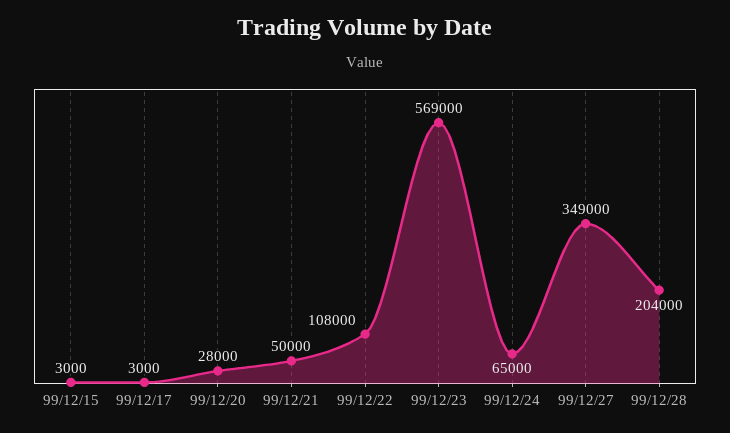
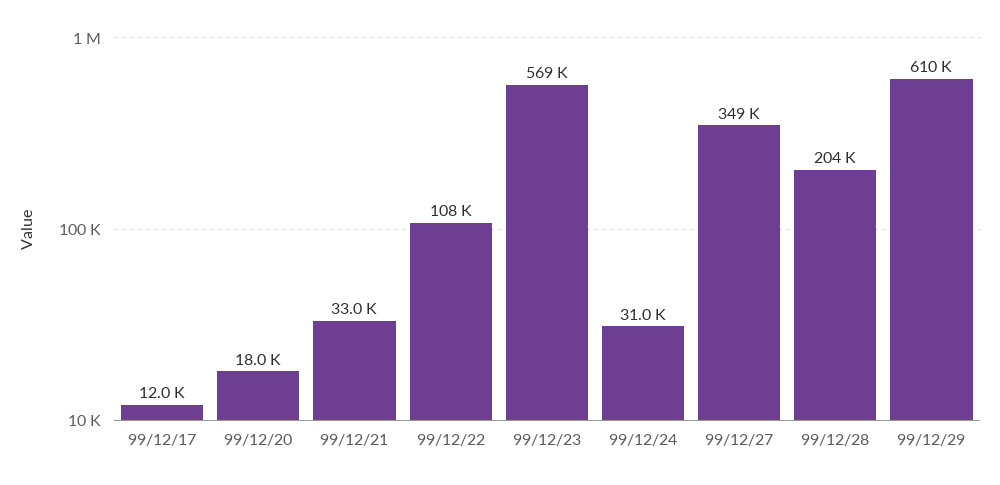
99/12/15: 3000 -> none
99/12/17: 3000 -> 12000
99/12/20: 28000 -> 18000
99/12/21: 50000 -> 33000
99/12/24: 65000 -> 31000
99/12/29: none -> 610000

